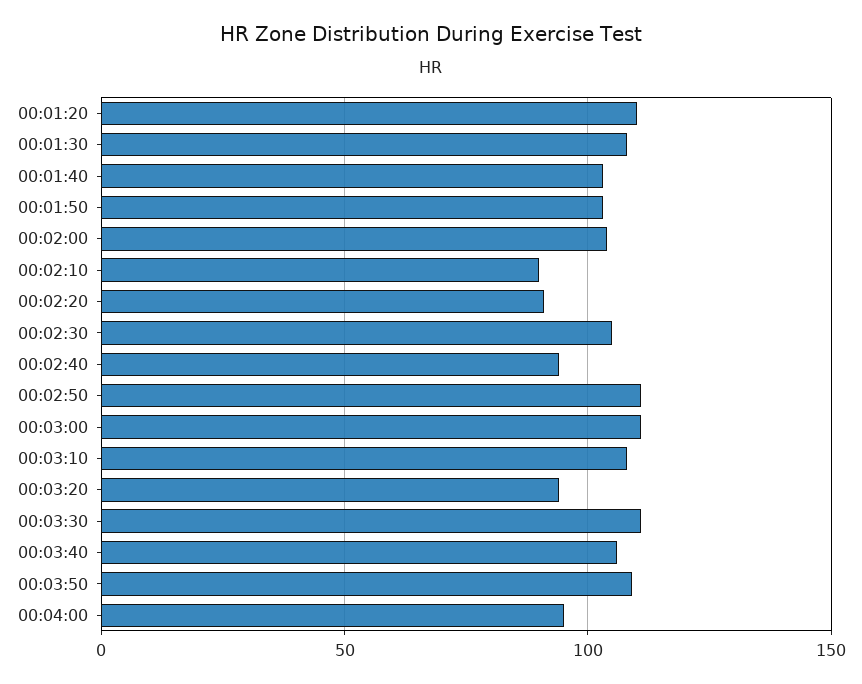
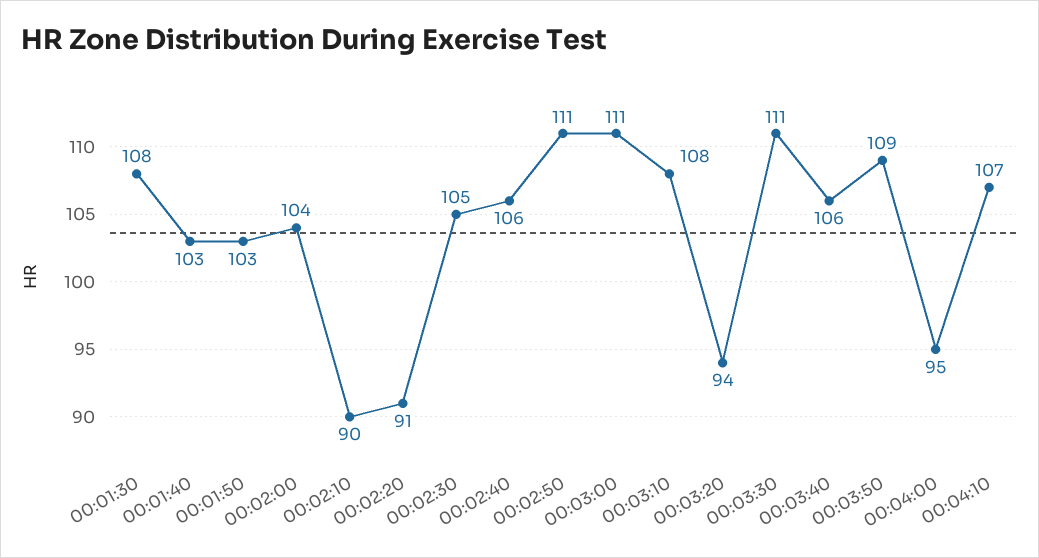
00:01:20: 110 -> none
00:02:40: 95 -> 106
00:04:10: none -> 107

